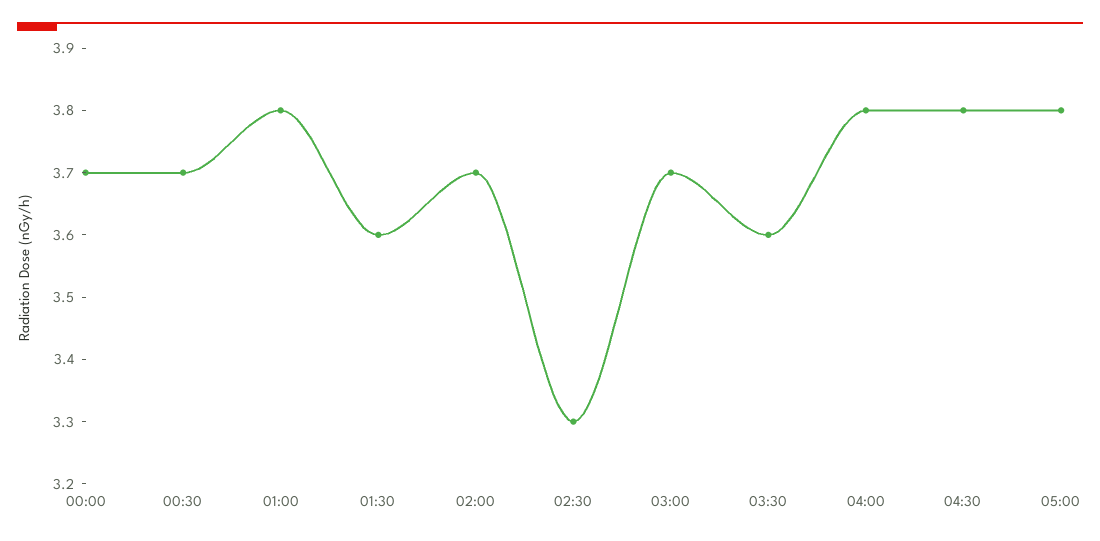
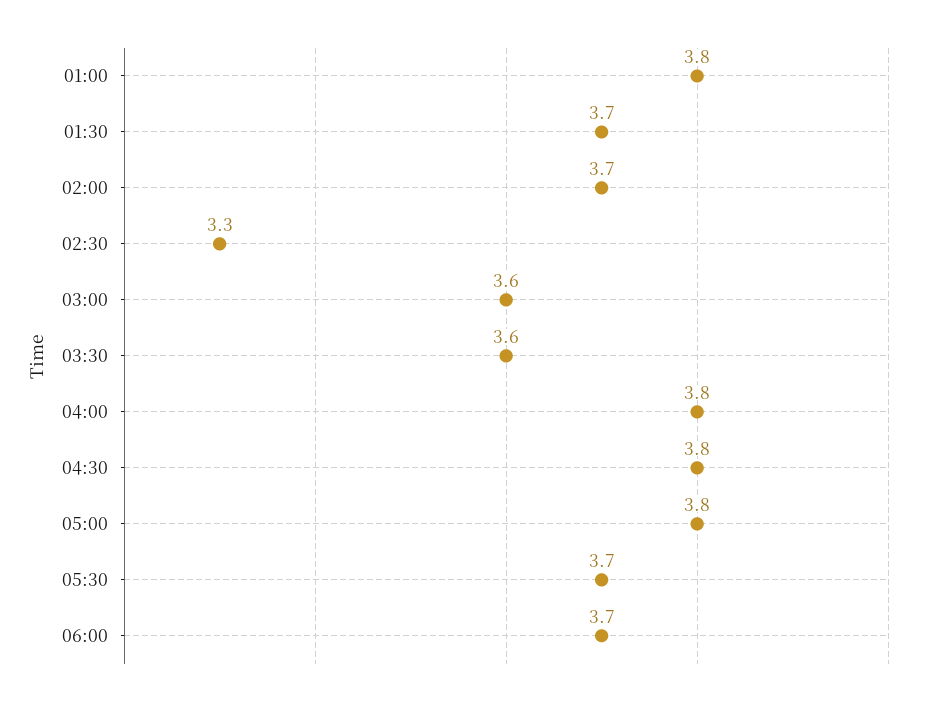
00:00: 3.7 -> none
00:30: 3.7 -> none
01:30: 3.6 -> 3.7
03:00: 3.7 -> 3.6
05:30: none -> 3.7
06:00: none -> 3.7

